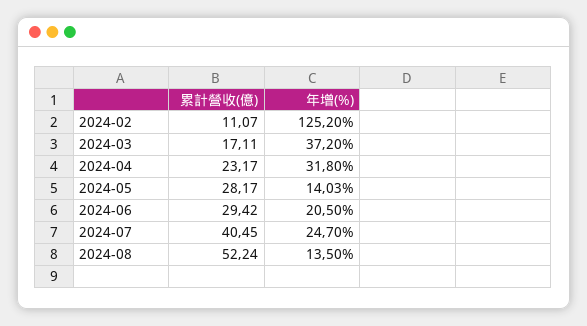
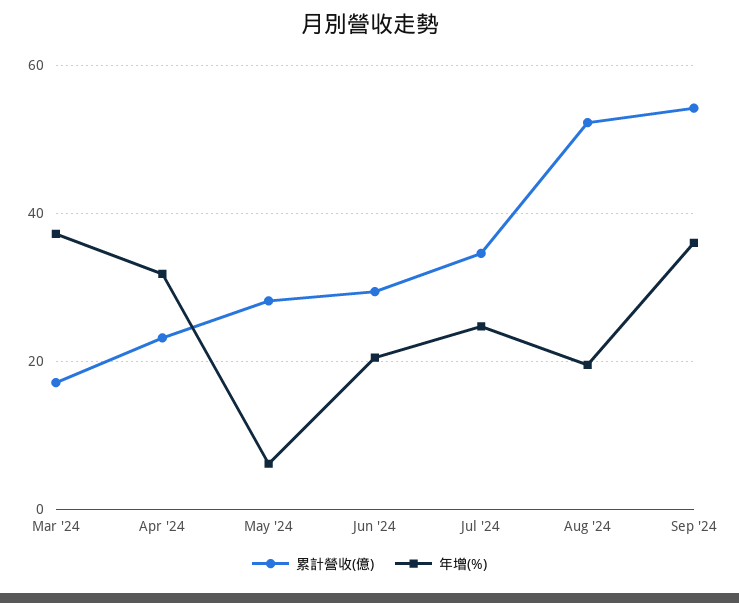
累計營收(億), 2024-02: 11.07 -> none
年增(%), 2024-02: 125.2 -> none
年增(%), 2024-05: 14.03 -> 6
累計營收(億), 2024-07: 40.45 -> 34
年增(%), 2024-08: 13.5 -> 20
累計營收(億), Sep '24: none -> 54
年增(%), Sep '24: none -> 36

